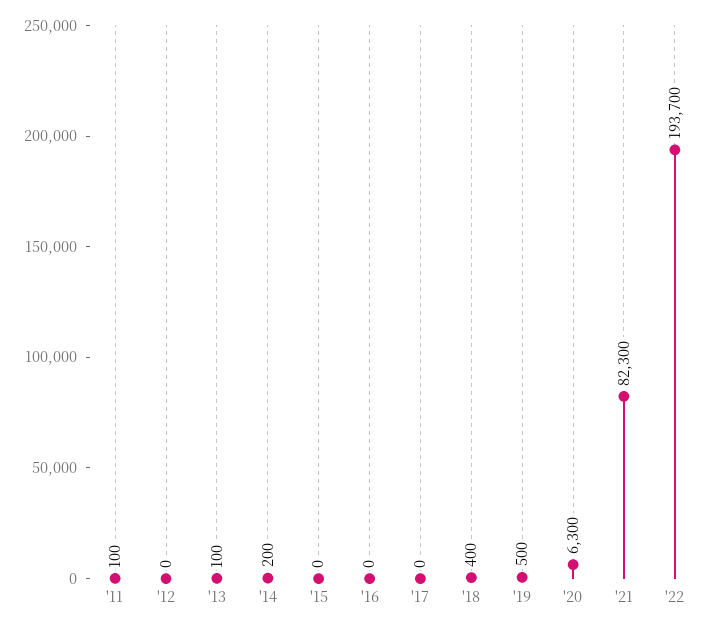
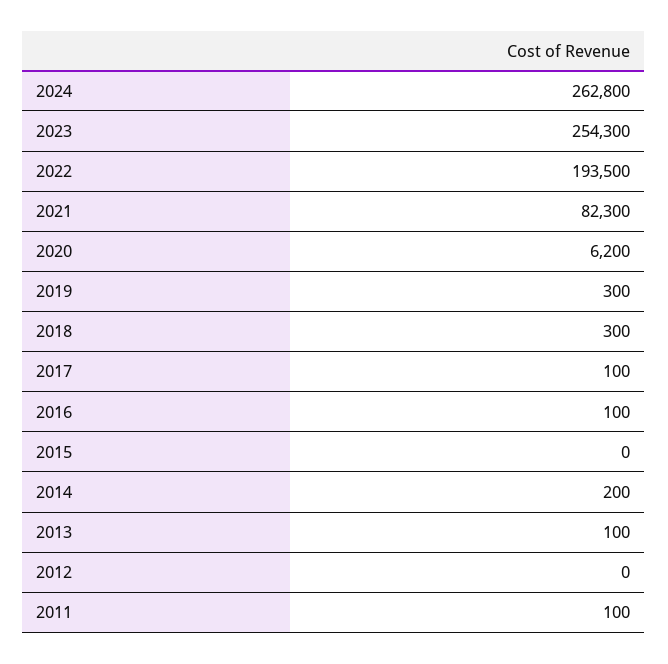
'16: 0 -> 100
'17: 0 -> 100
'18: 400 -> 300
'19: 500 -> 300
'20: 6300 -> 6200
'22: 193700 -> 193500
2024: none -> 262800
2023: none -> 254300

